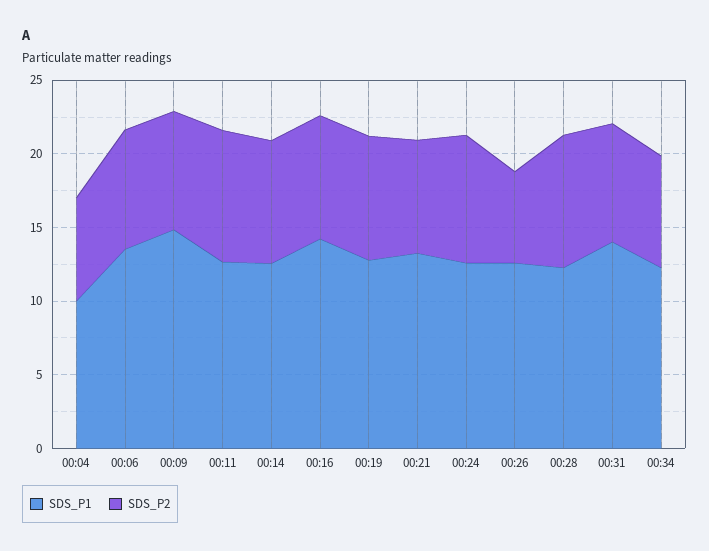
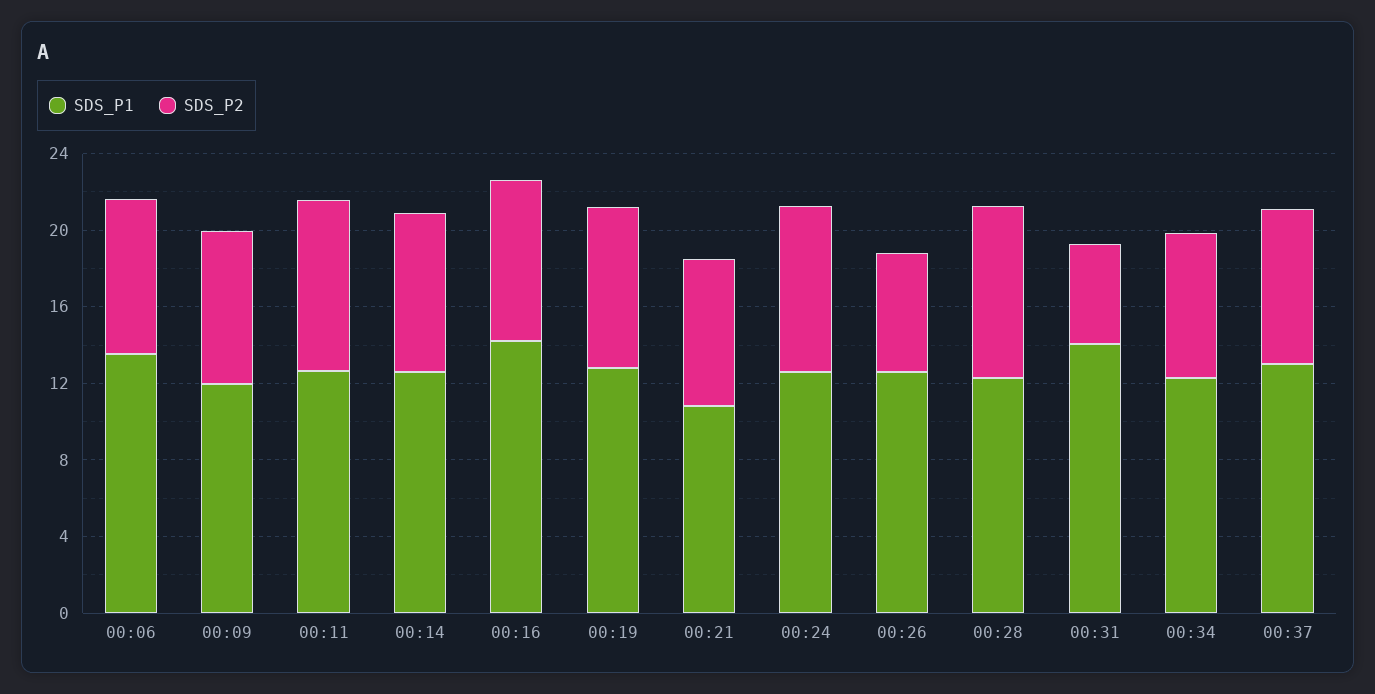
SDS_P1, 00:04: 10 -> none
SDS_P2, 00:04: 7 -> none
SDS_P1, 00:09: 15 -> 12
SDS_P1, 00:21: 13 -> 11
SDS_P2, 00:31: 8 -> 5
SDS_P1, 00:37: none -> 13
SDS_P2, 00:37: none -> 8

